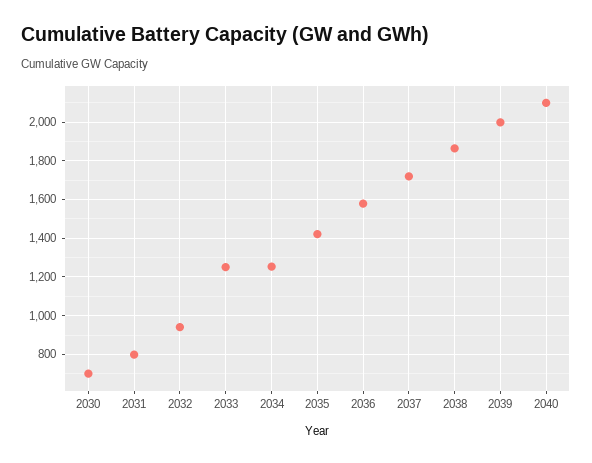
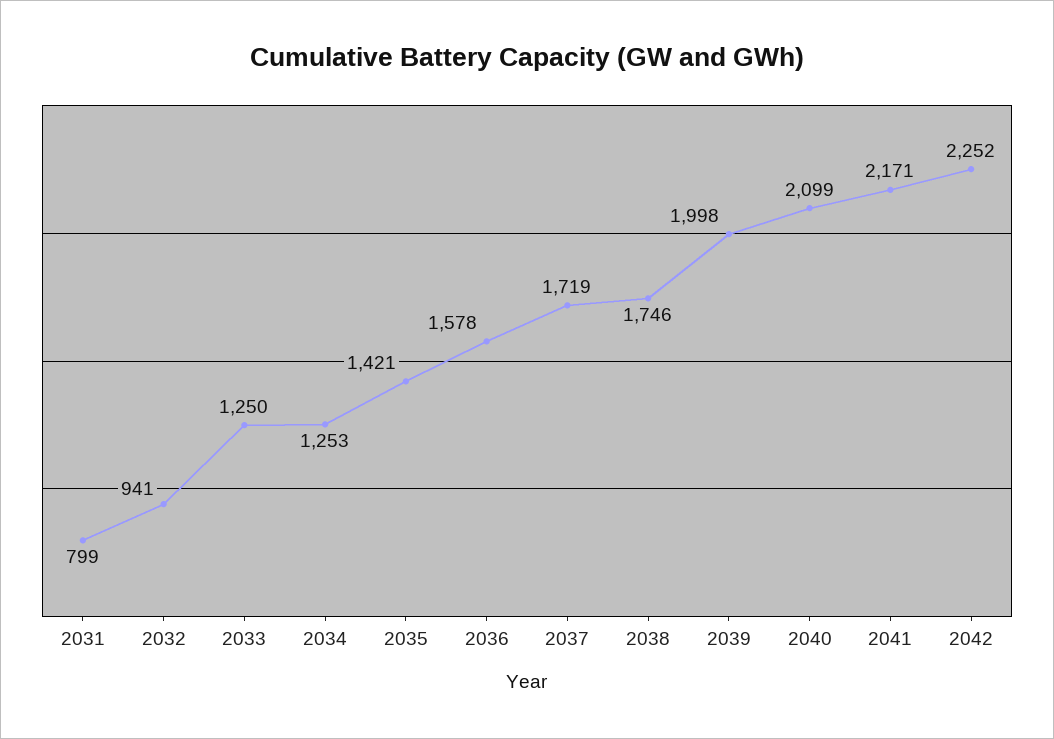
2030: 700 -> none
2038: 1850 -> 1746
2041: none -> 2171
2042: none -> 2252

